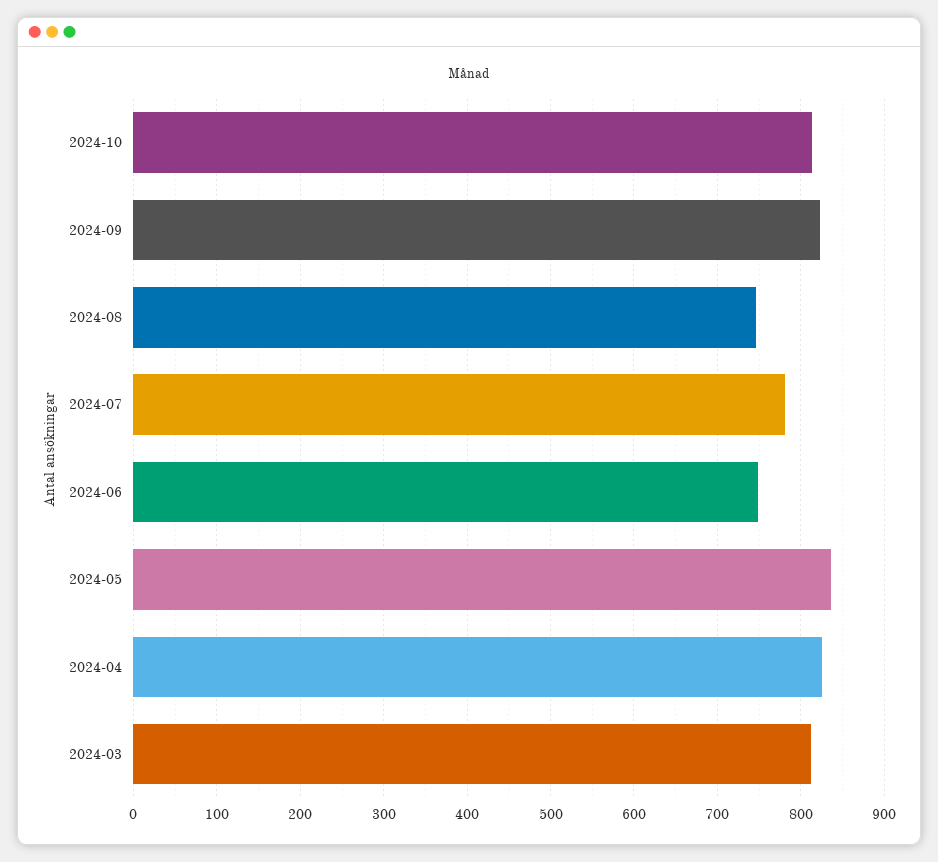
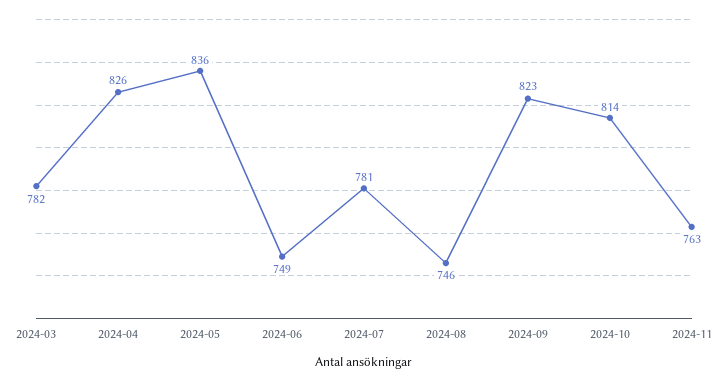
2024-03: 810 -> 782
2024-11: none -> 763

